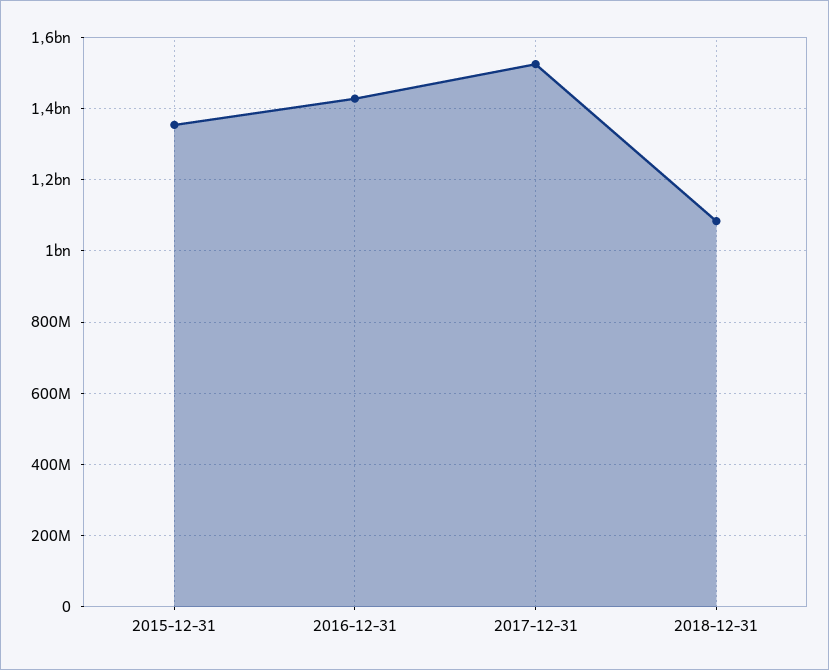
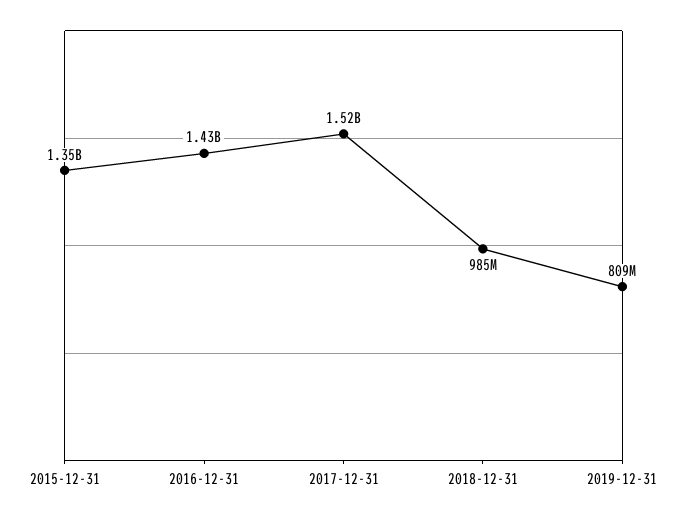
2018-12-31: 1080000000 -> 985000000
2019-12-31: none -> 809000000

